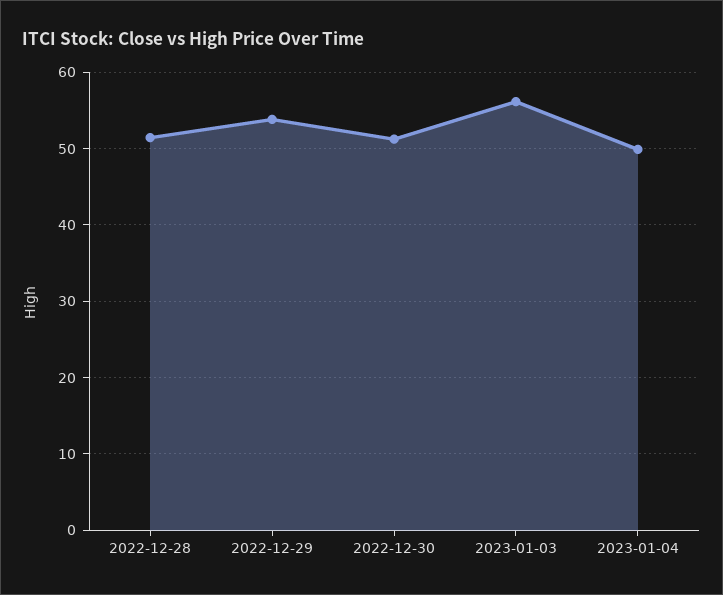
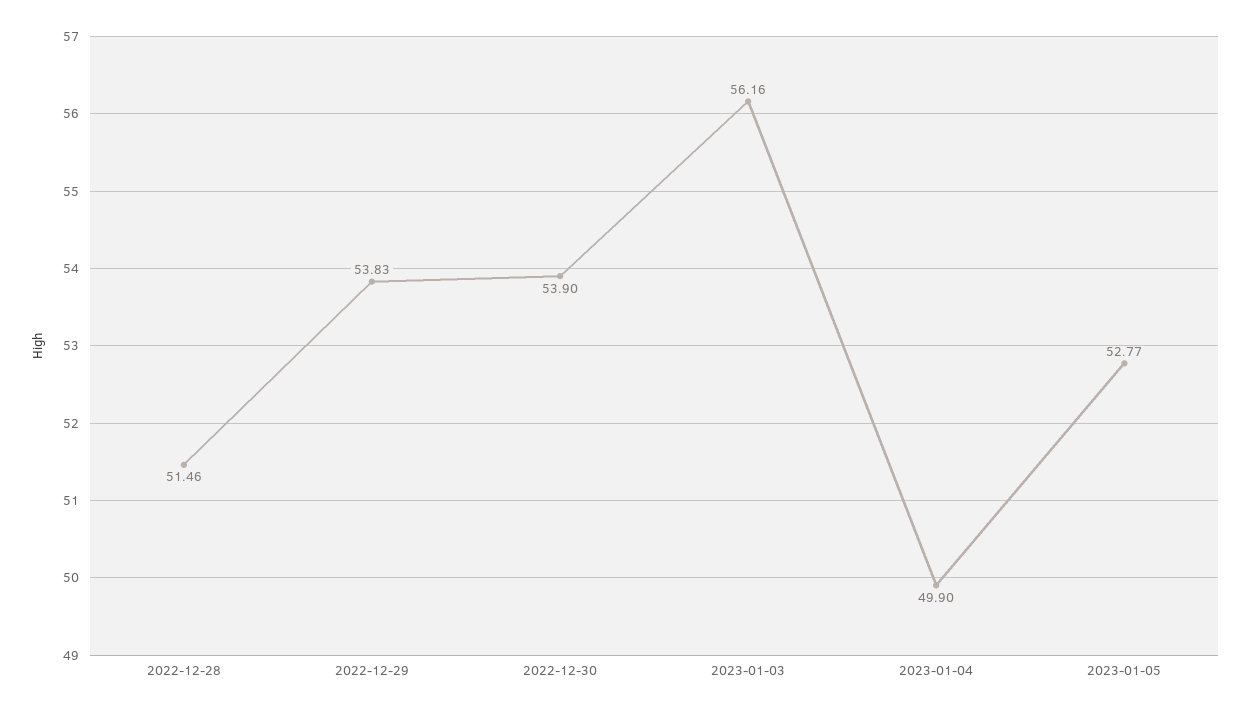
2022-12-30: 51 -> 53.9
2023-01-05: none -> 52.77

